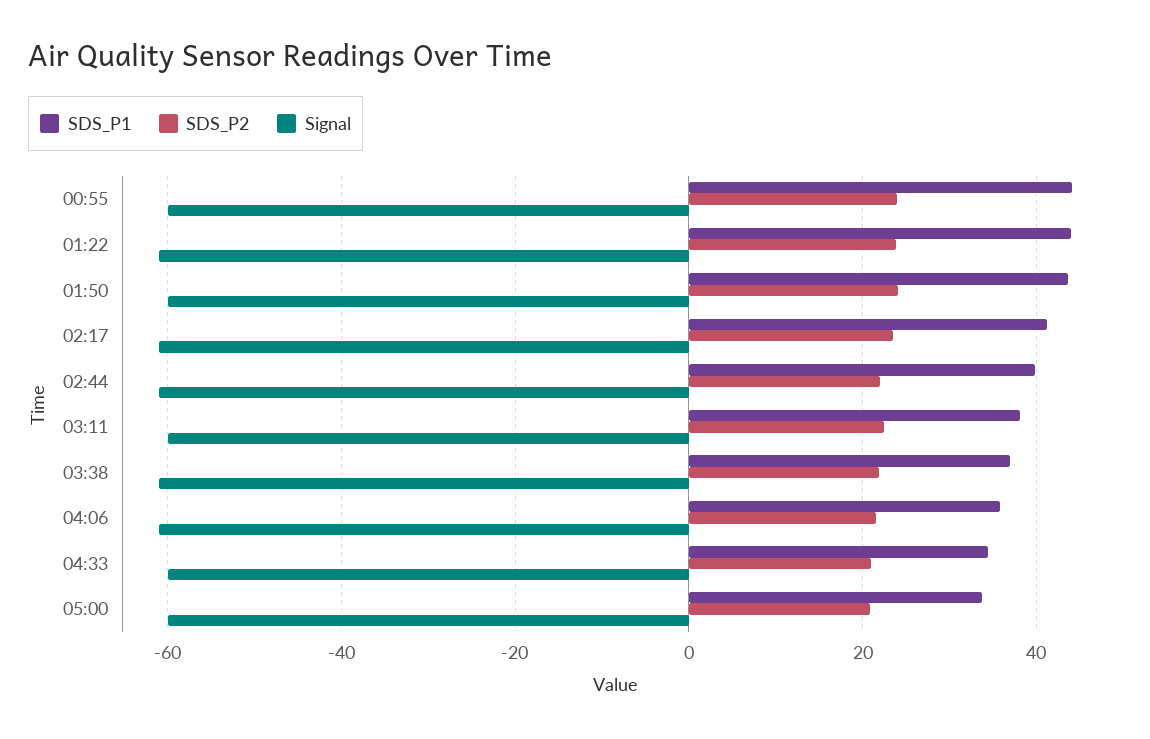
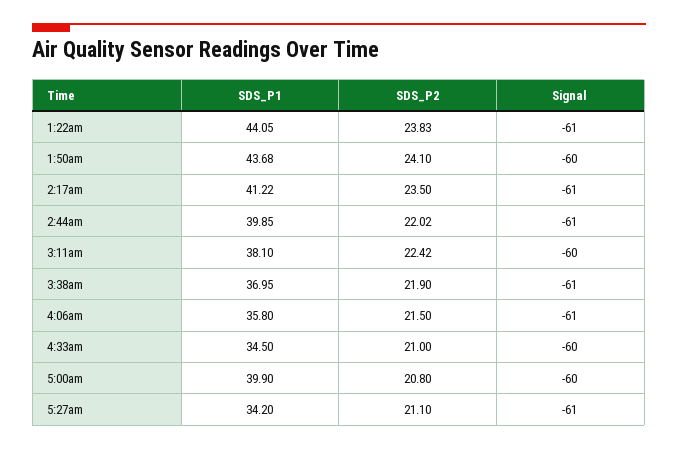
SDS_P1, 00:55: 44 -> none
SDS_P2, 00:55: 24 -> none
Signal, 00:55: -60 -> none
SDS_P1, 05:00: 34 -> 39.9
SDS_P1, 5:27am: none -> 34.2
SDS_P2, 5:27am: none -> 21.1
Signal, 5:27am: none -> -61

